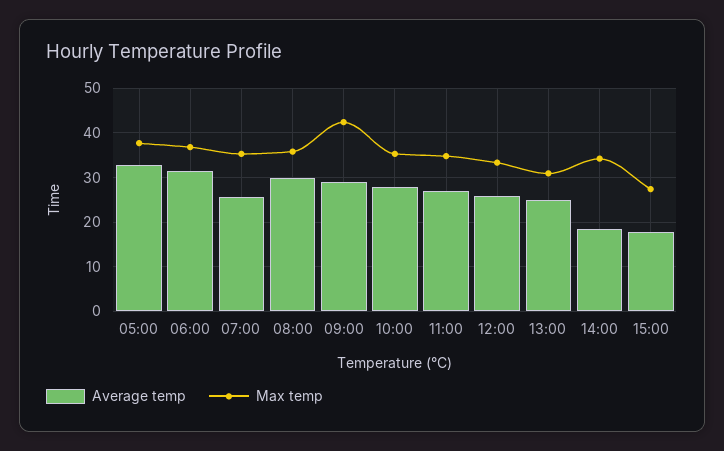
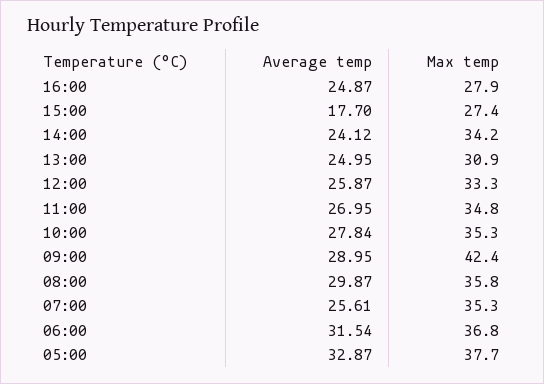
Average temp, 14:00: 18 -> 24.12
Average temp, 16:00: none -> 24.87
Max temp, 16:00: none -> 27.9

